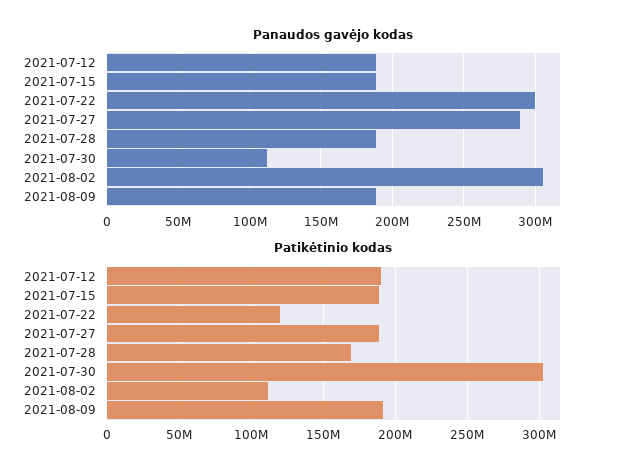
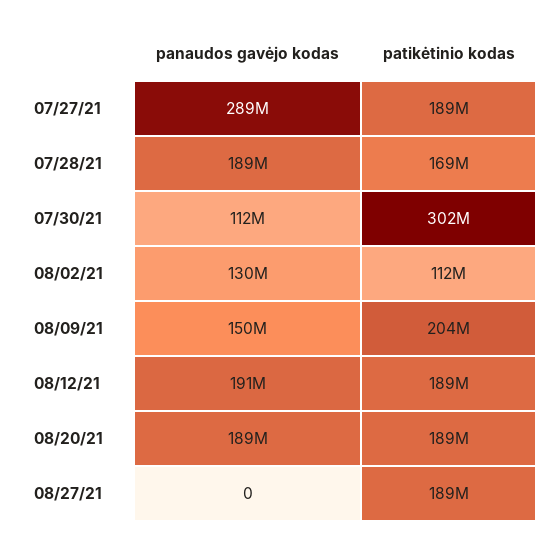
Panaudos gavėjo kodas, 2021-07-12: 190000000 -> none
Panaudos gavėjo kodas, 2021-07-15: 190000000 -> none
Panaudos gavėjo kodas, 2021-07-22: 300000000 -> none
Panaudos gavėjo kodas, 2021-08-02: 305000000 -> 130000000
Panaudos gavėjo kodas, 2021-08-09: 190000000 -> 150000000
Patikėtinio kodas, 2021-07-12: 190000000 -> none
Patikėtinio kodas, 2021-07-15: 190000000 -> none
Patikėtinio kodas, 2021-07-22: 120000000 -> none
Patikėtinio kodas, 2021-08-09: 190000000 -> 204000000
Panaudos gavėjo kodas, 08/12/21: none -> 191000000
Patikėtinio kodas, 08/12/21: none -> 189000000
Panaudos gavėjo kodas, 08/20/21: none -> 189000000
Patikėtinio kodas, 08/20/21: none -> 189000000
Panaudos gavėjo kodas, 08/27/21: none -> 0
Patikėtinio kodas, 08/27/21: none -> 189000000

